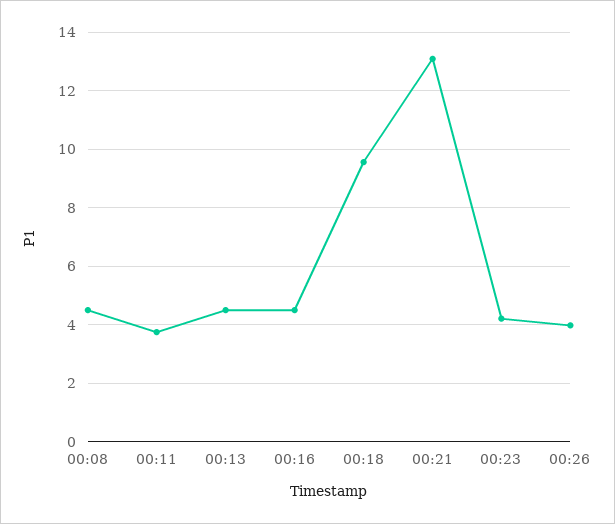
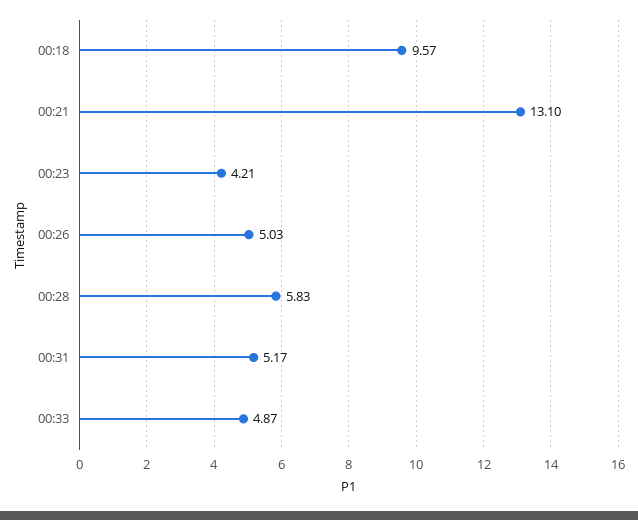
00:08: 4.5 -> none
00:11: 3.75 -> none
00:13: 4.5 -> none
00:16: 4.5 -> none
00:26: 4 -> 5.03
00:28: none -> 5.83
00:31: none -> 5.17
00:33: none -> 4.87

